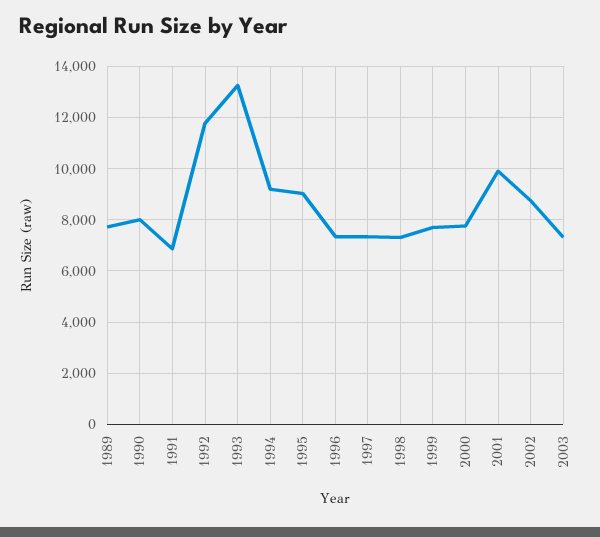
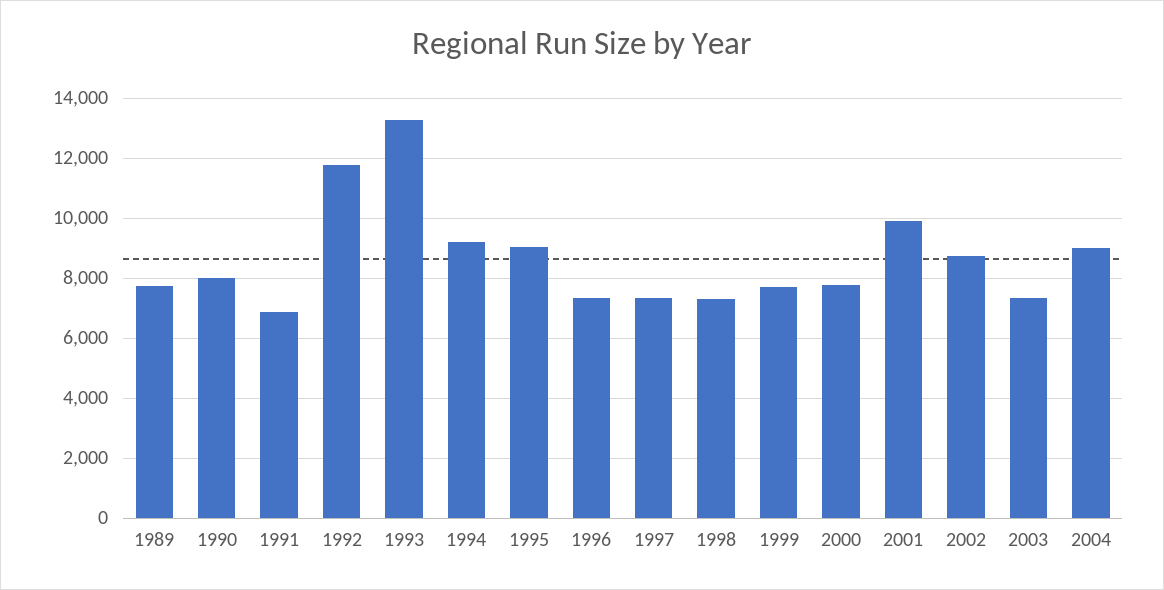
2004: none -> 9000

